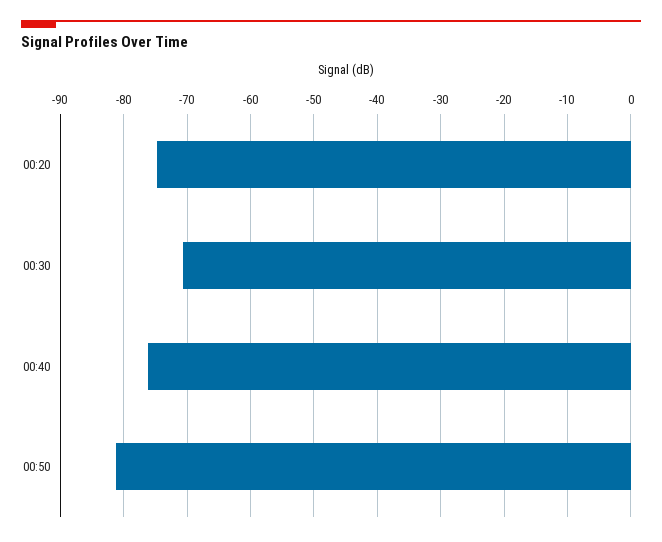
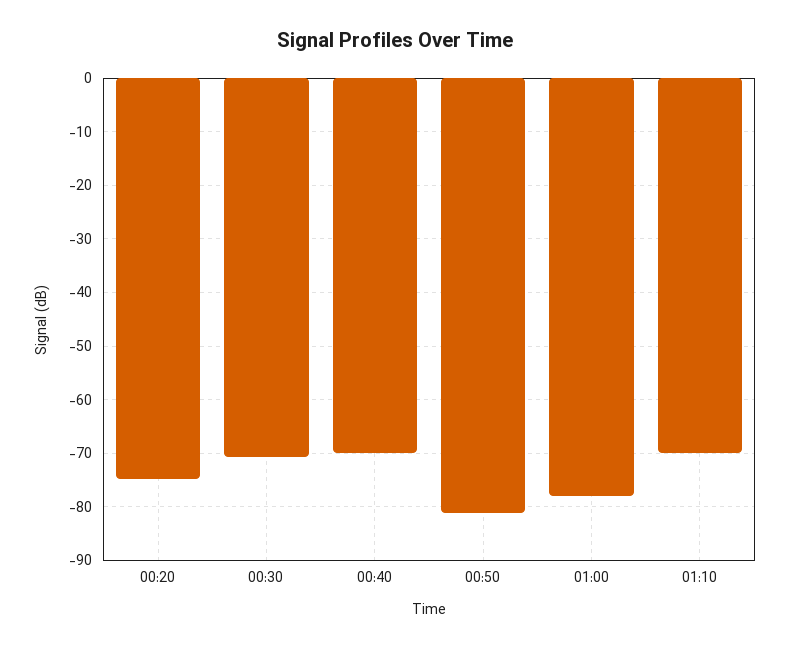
00:40: -76 -> -70
01:00: none -> -78
01:10: none -> -70

